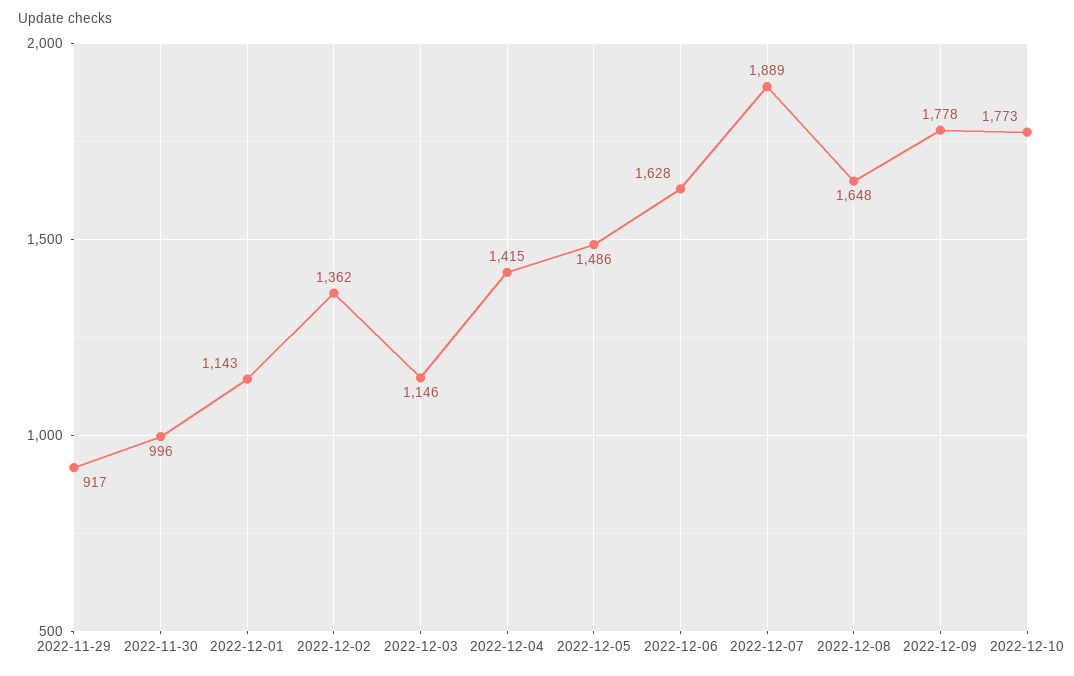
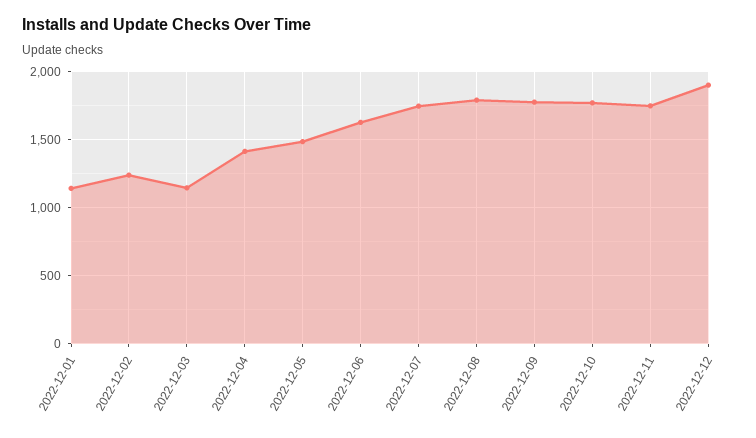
2022-11-29: 917 -> none
2022-11-30: 996 -> none
2022-12-02: 1362 -> 1250
2022-12-07: 1889 -> 1750
2022-12-08: 1648 -> 1800
2022-12-11: none -> 1750
2022-12-12: none -> 1900

